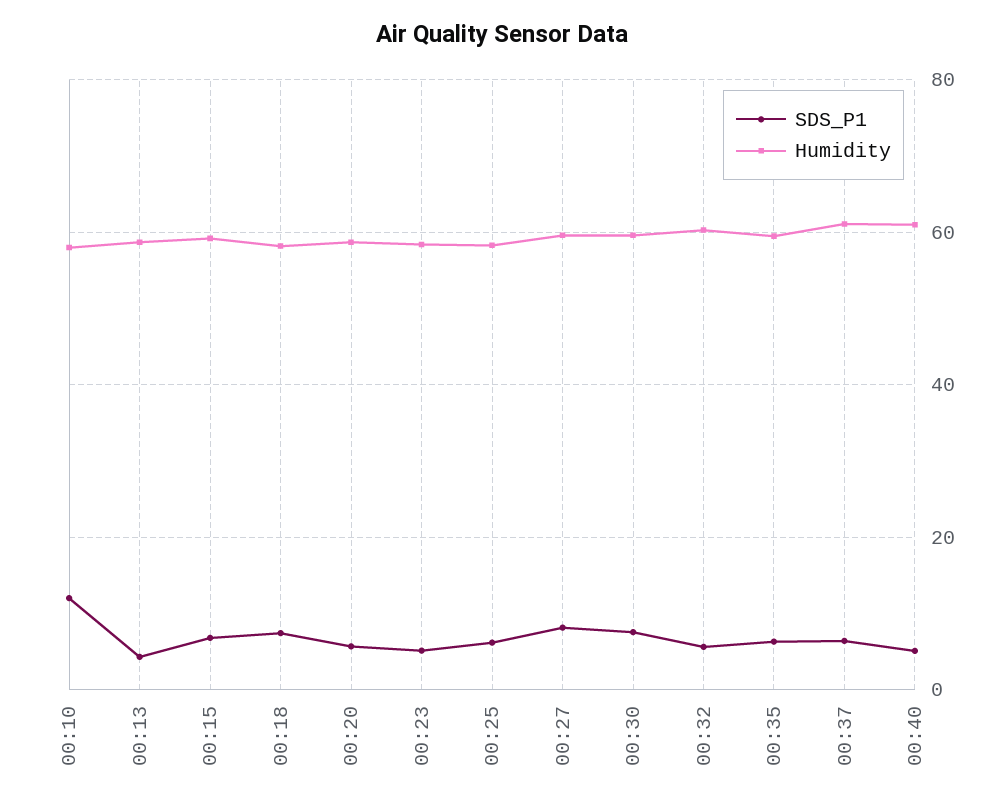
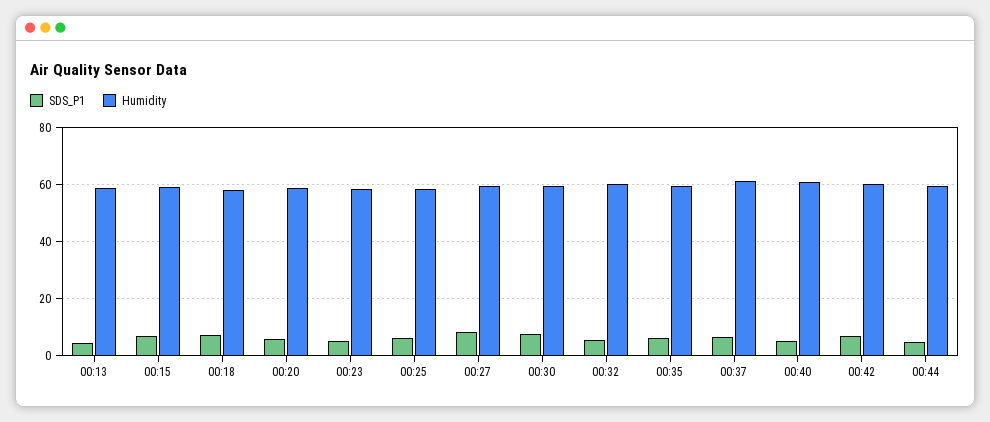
SDS_P1, 00:10: 12 -> none
Humidity, 00:10: 58 -> none
SDS_P1, 00:42: none -> 7.5
Humidity, 00:42: none -> 60
SDS_P1, 00:44: none -> 5
Humidity, 00:44: none -> 60

